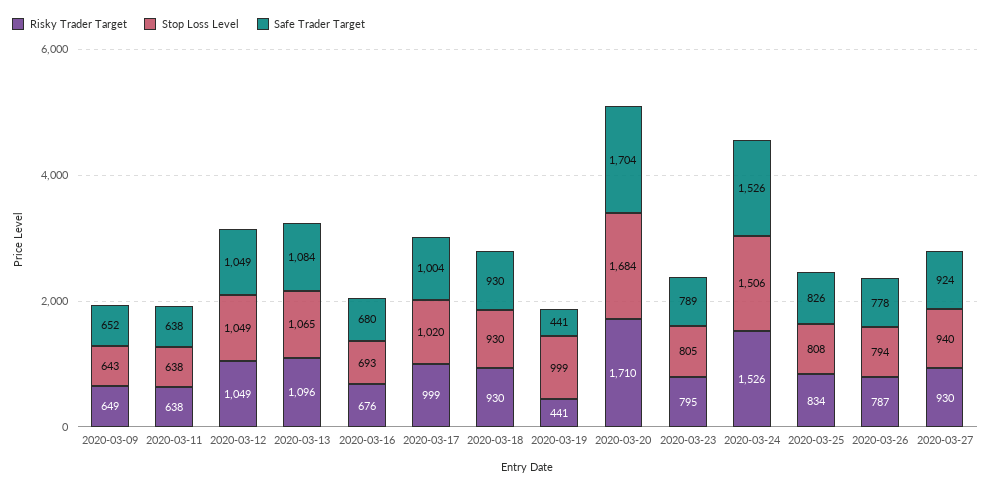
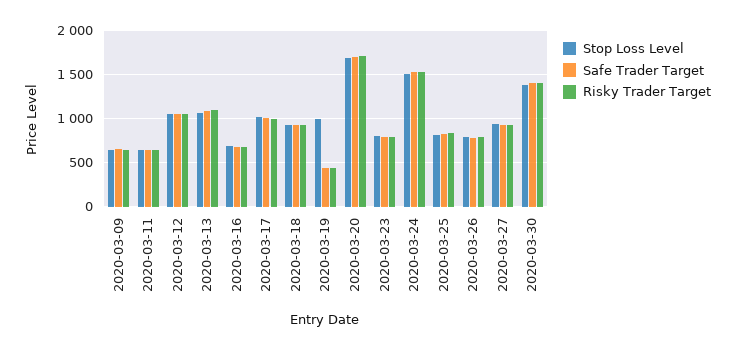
Stop Loss Level, 2020-03-30: none -> 1400
Safe Trader Target, 2020-03-30: none -> 1400
Risky Trader Target, 2020-03-30: none -> 1400

